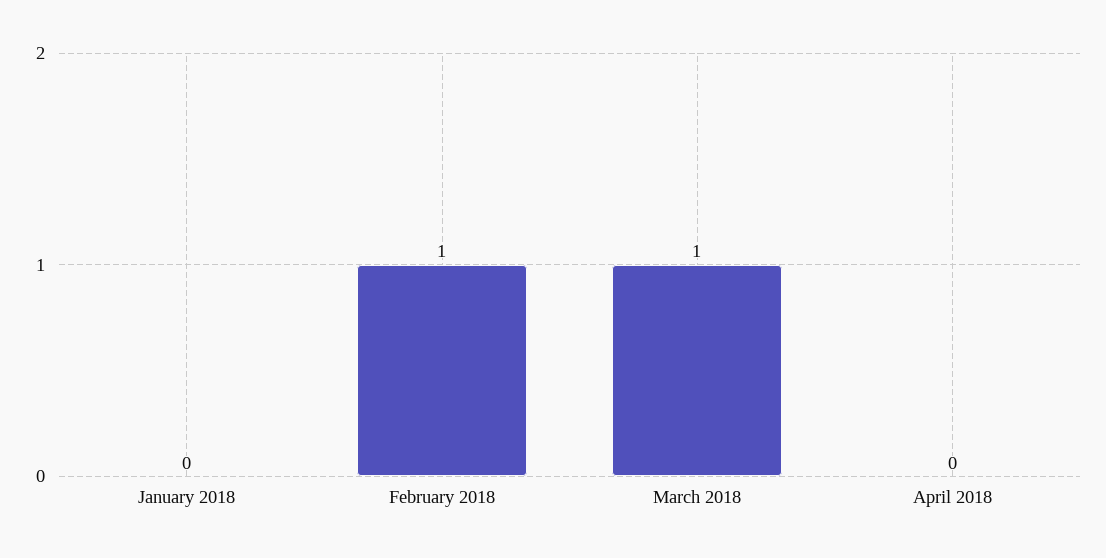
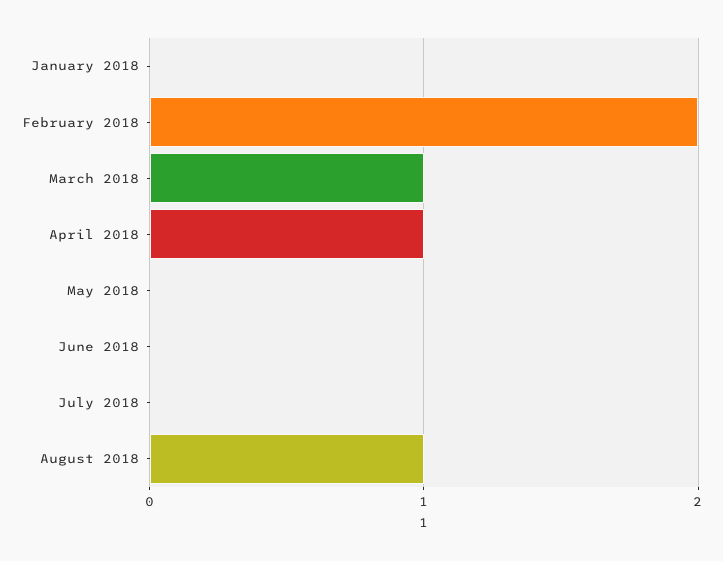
February 2018: 1 -> 2
April 2018: 0 -> 1
May 2018: none -> 0
June 2018: none -> 0
July 2018: none -> 0
August 2018: none -> 1

